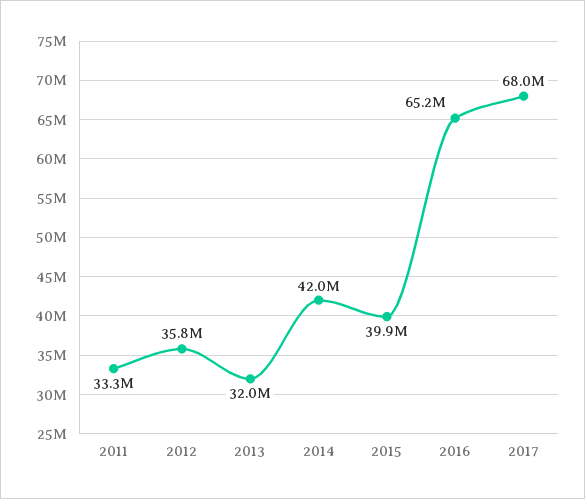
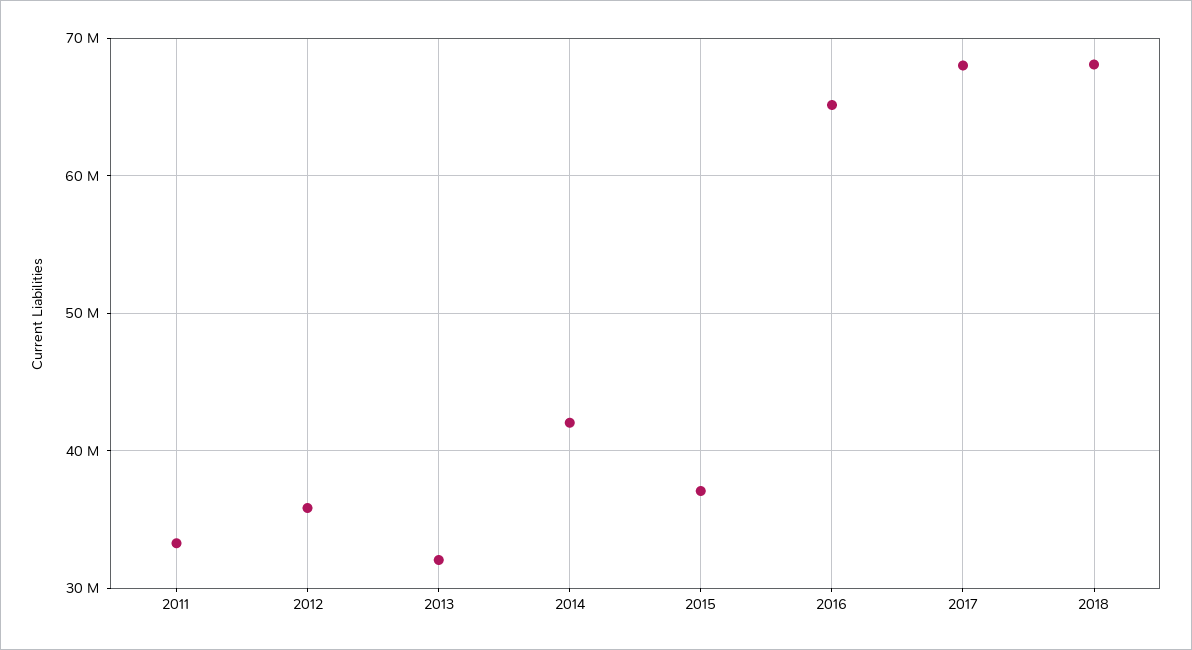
2015: 39900000 -> 37000000
2018: none -> 68000000

